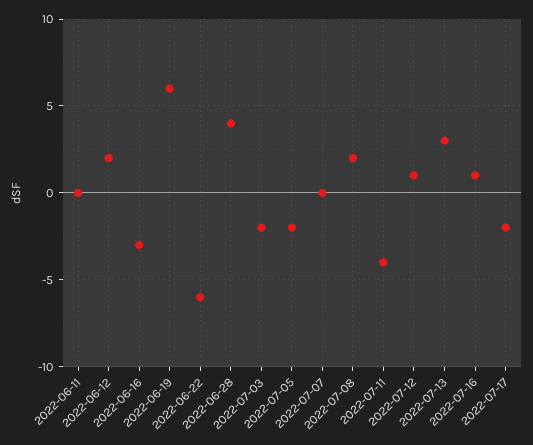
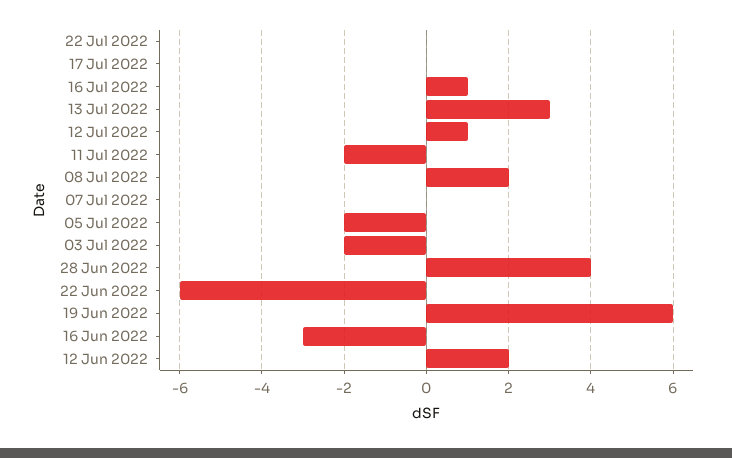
2022-06-11: 0 -> none
2022-07-11: -4 -> -2
2022-07-17: -2 -> 0
22 Jul 2022: none -> 0

